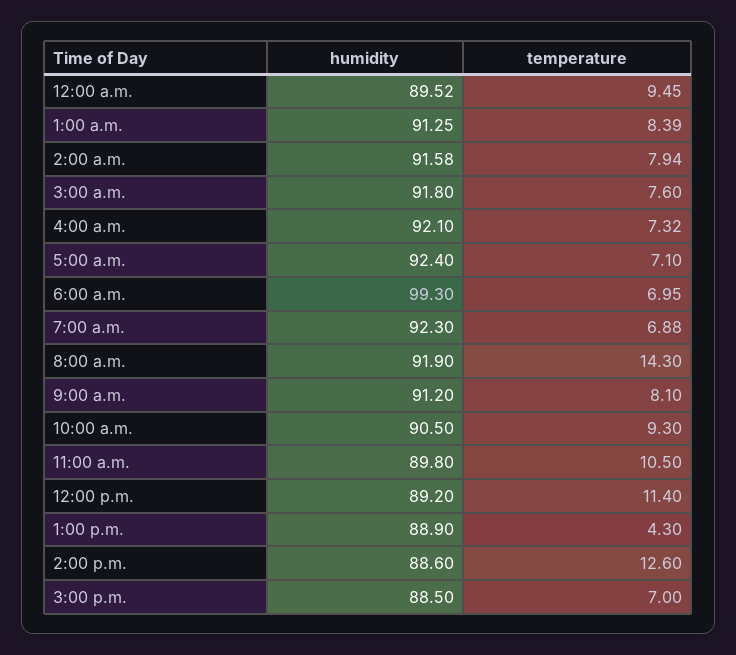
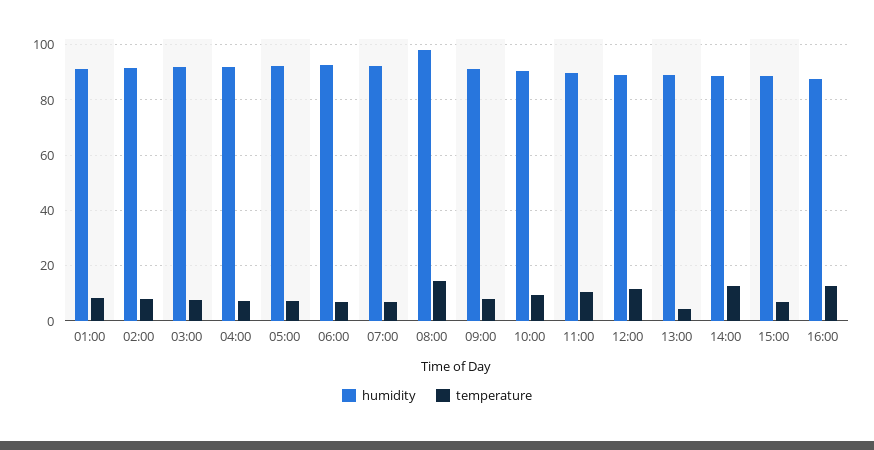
humidity, 12:00 a.m.: 89.52 -> none
temperature, 12:00 a.m.: 9.45 -> none
humidity, 6:00 a.m.: 99.3 -> 92.5
humidity, 8:00 a.m.: 91.9 -> 97.5
humidity, 16:00: none -> 87.5
temperature, 16:00: none -> 12.5

